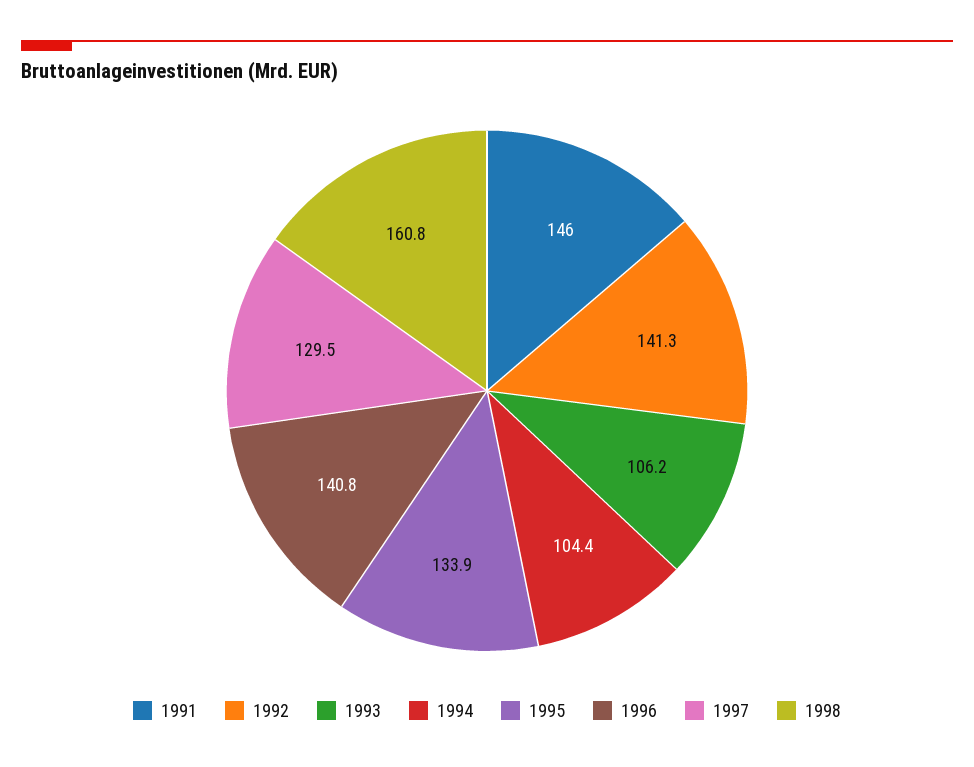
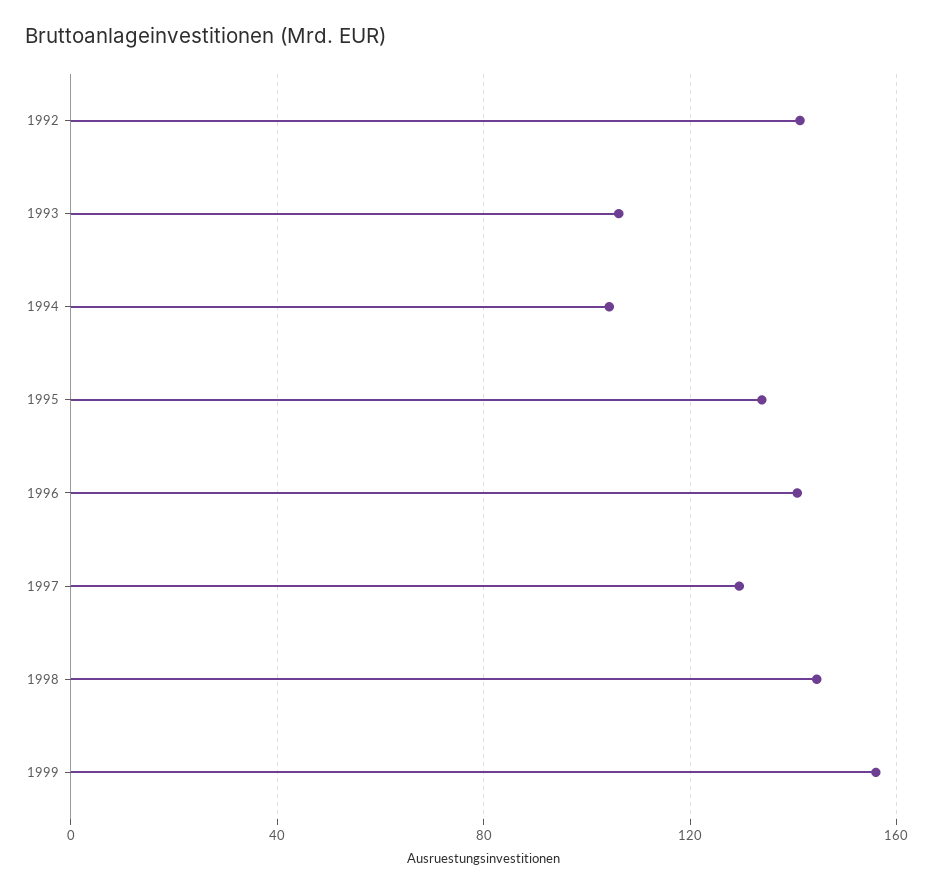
1991: 146 -> none
1998: 160.8 -> 145
1999: none -> 155

